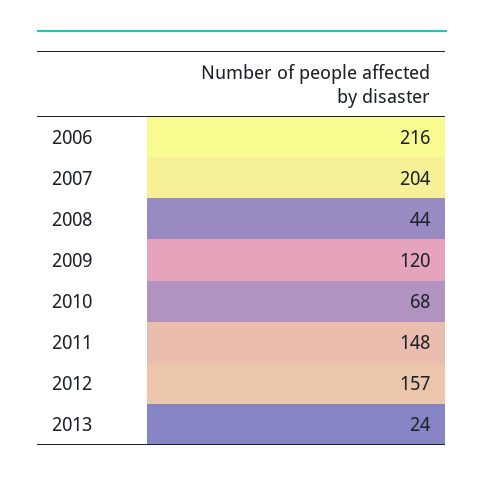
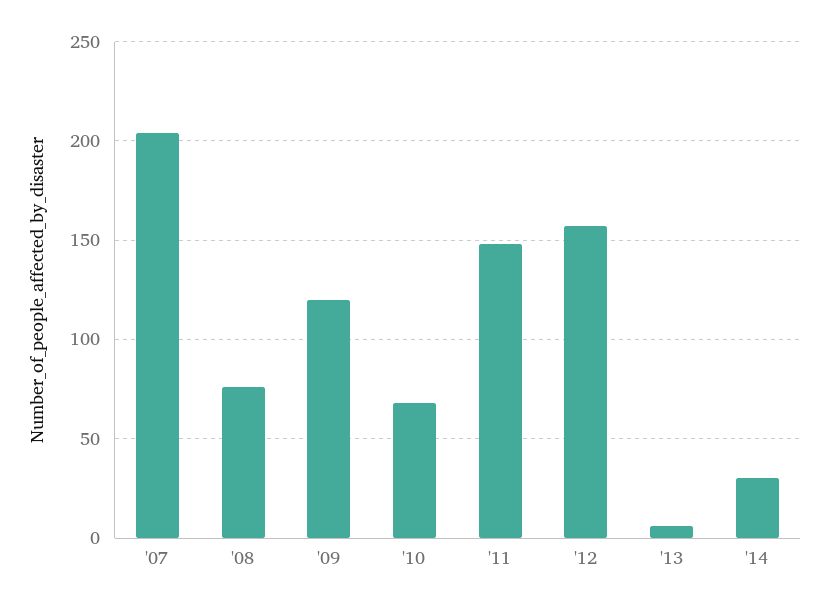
2006: 216 -> none
2008: 44 -> 75
2013: 24 -> 5
'14: none -> 30

